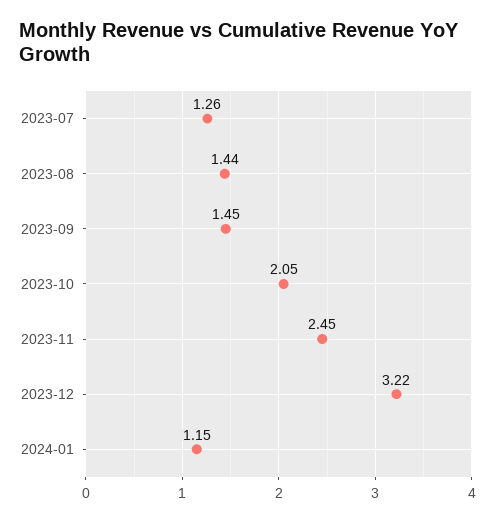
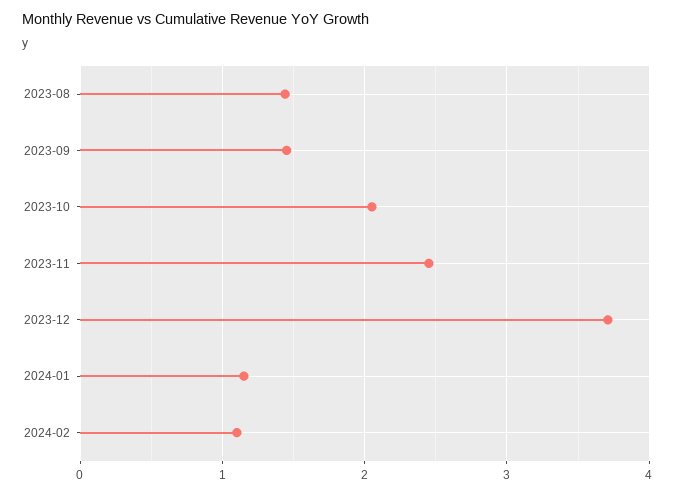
2023-07: 1.26 -> none
2023-12: 3.22 -> 3.7
2024-02: none -> 1.1

